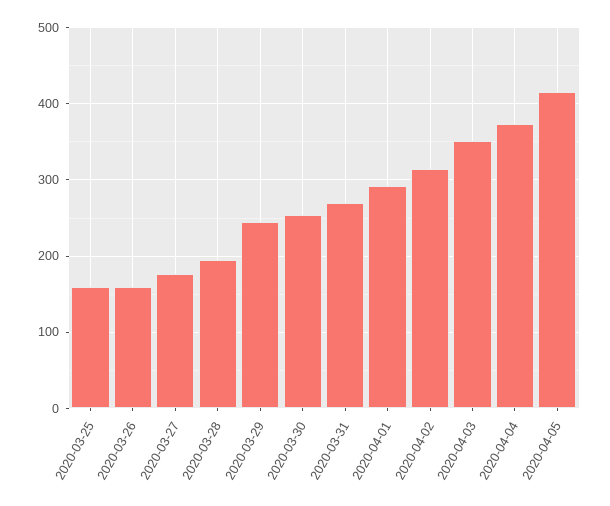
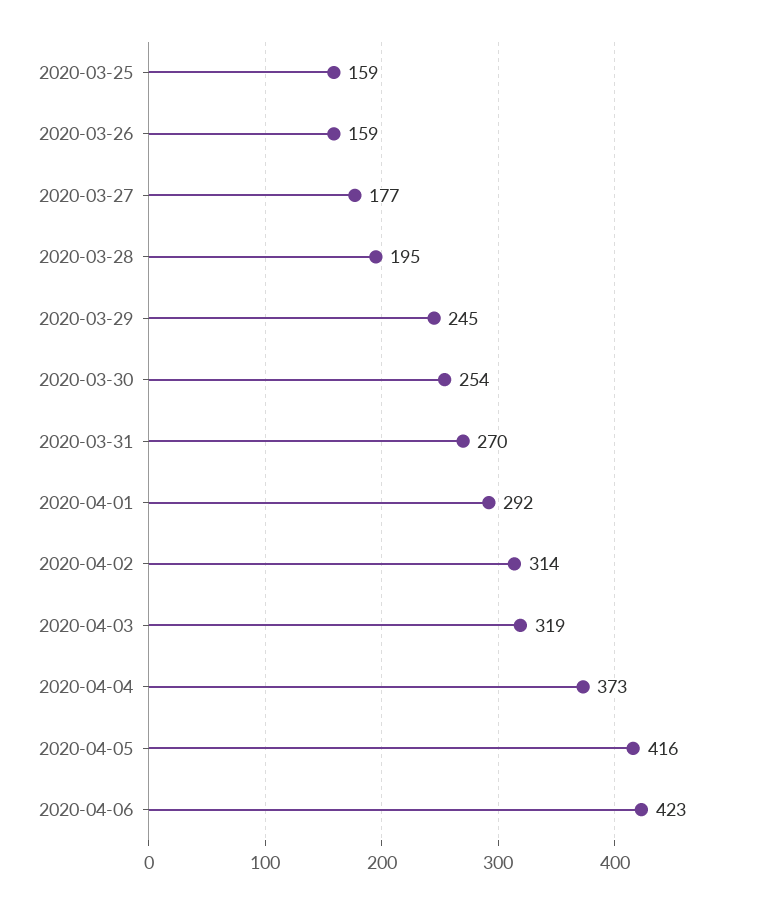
2020-04-03: 350 -> 319
2020-04-06: none -> 423

